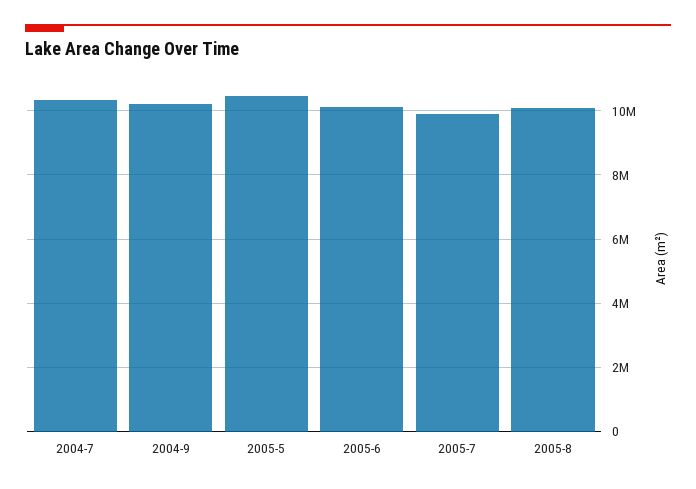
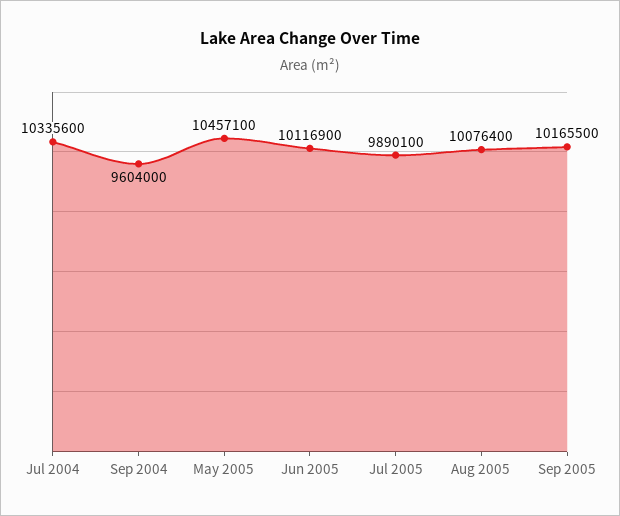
2004-9: 10200000 -> 9604000
Sep 2005: none -> 10165500

